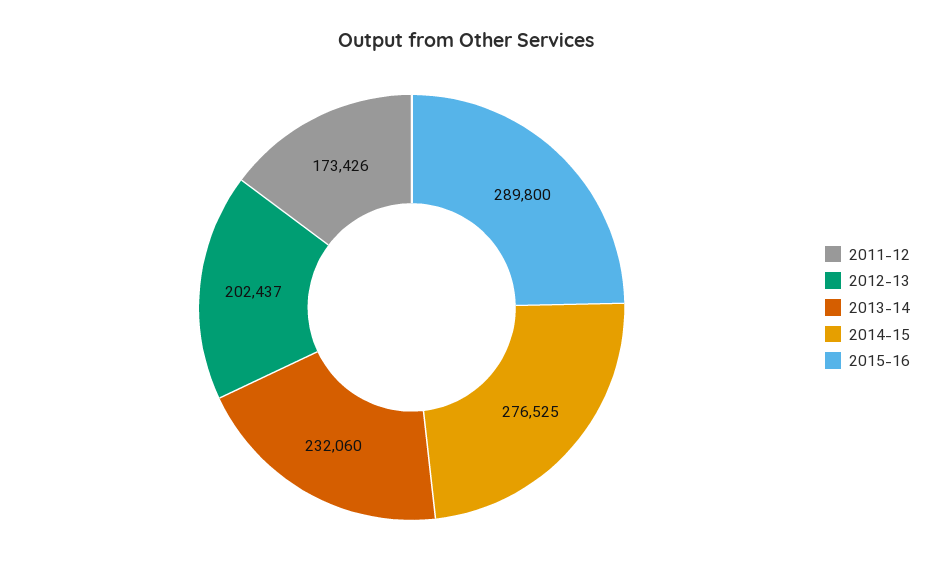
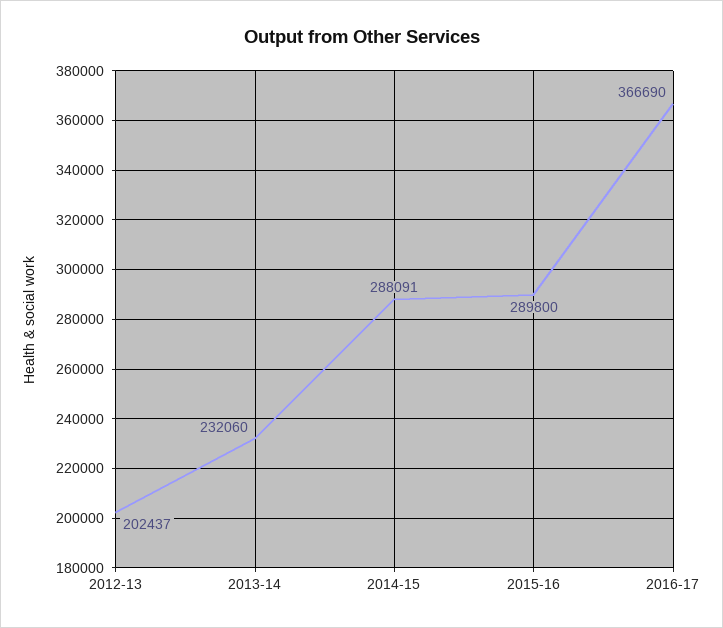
2011-12: 173426 -> none
2014-15: 276525 -> 288091
2016-17: none -> 366690

